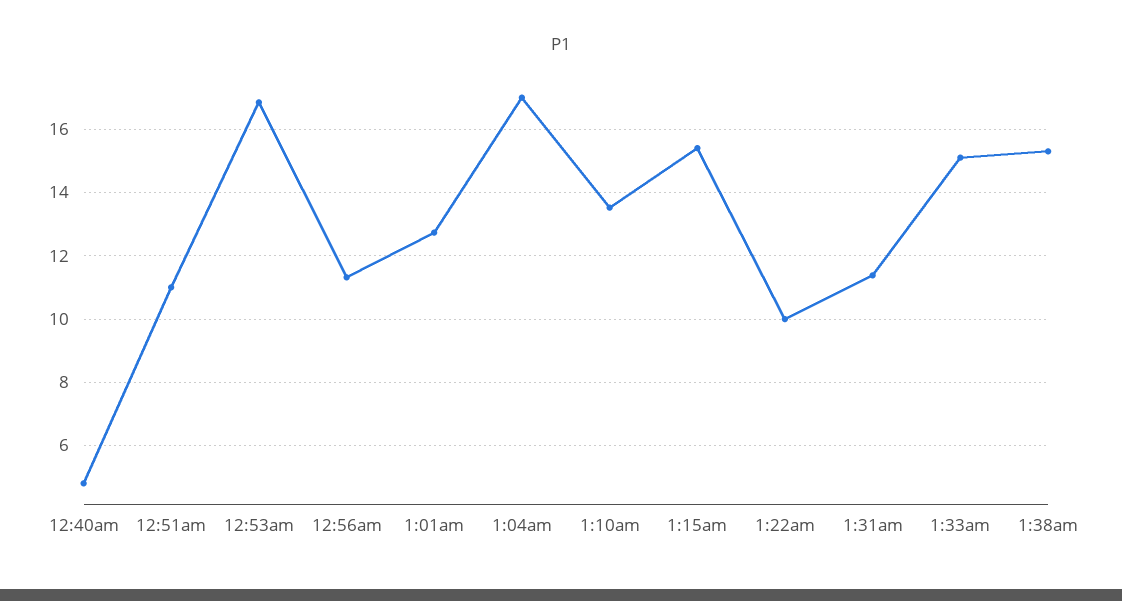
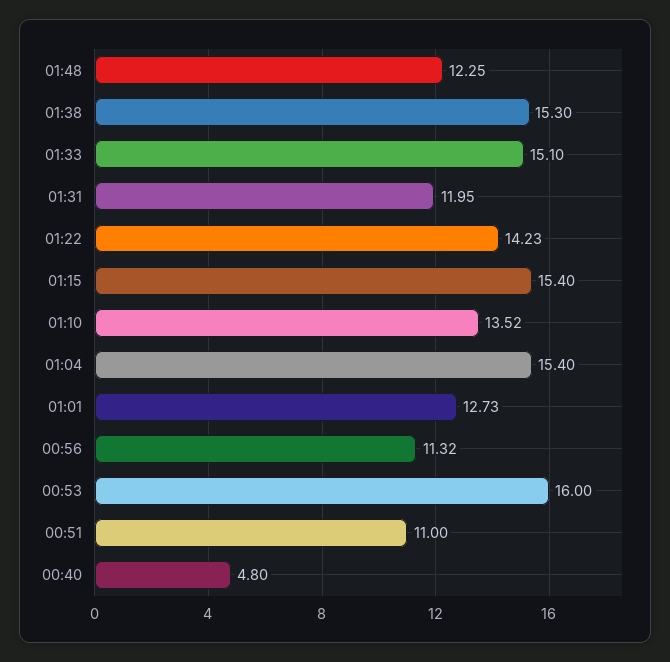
12:53am: 16.8 -> 16
1:04am: 17 -> 15.4
1:22am: 10 -> 14.23
1:31am: 11.4 -> 11.95
01:48: none -> 12.25

